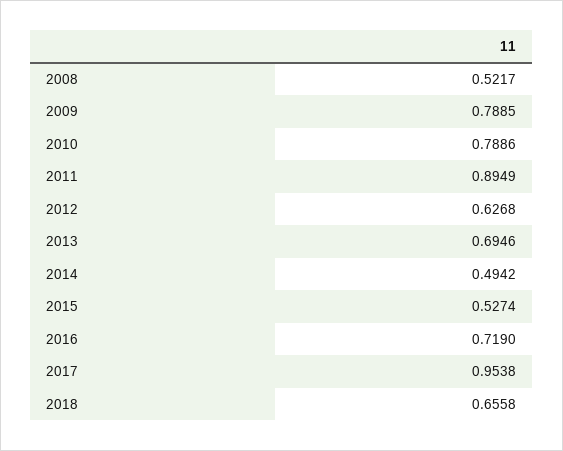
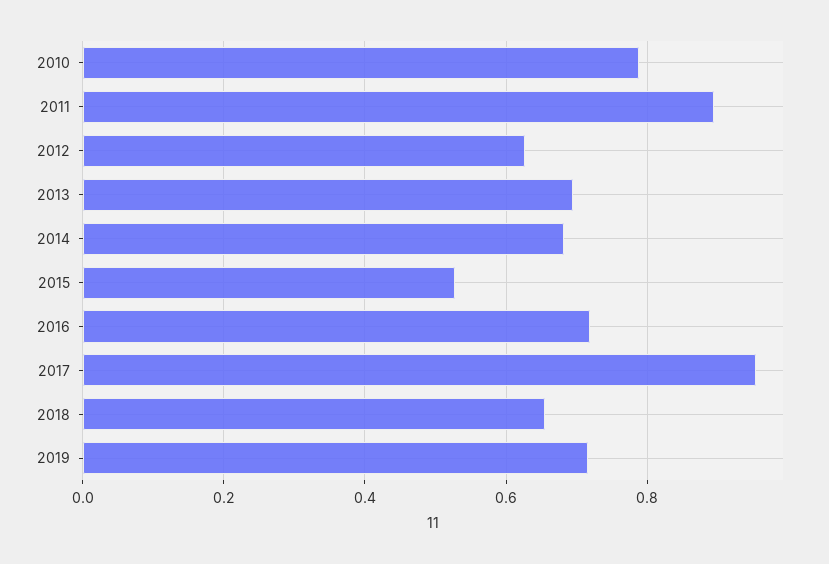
2008: 0.5217 -> none
2009: 0.7885 -> none
2014: 0.4942 -> 0.68
2019: none -> 0.72

